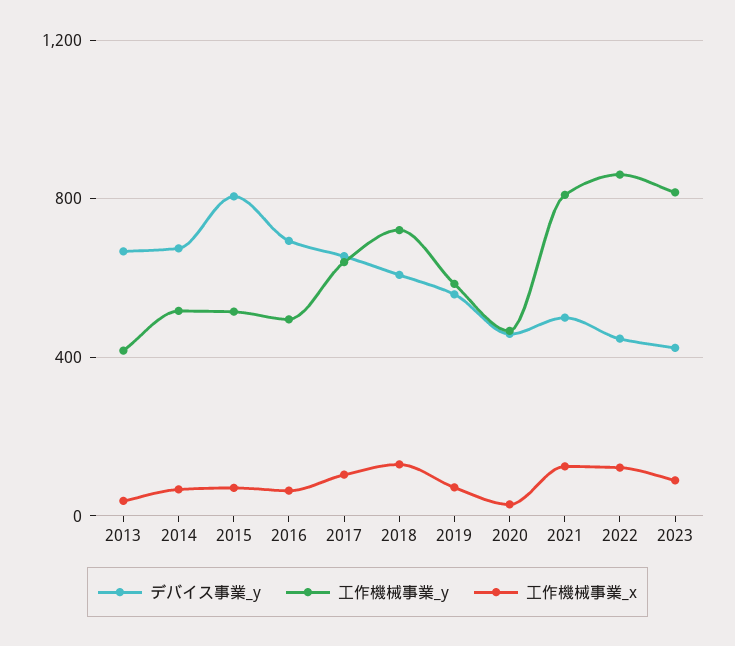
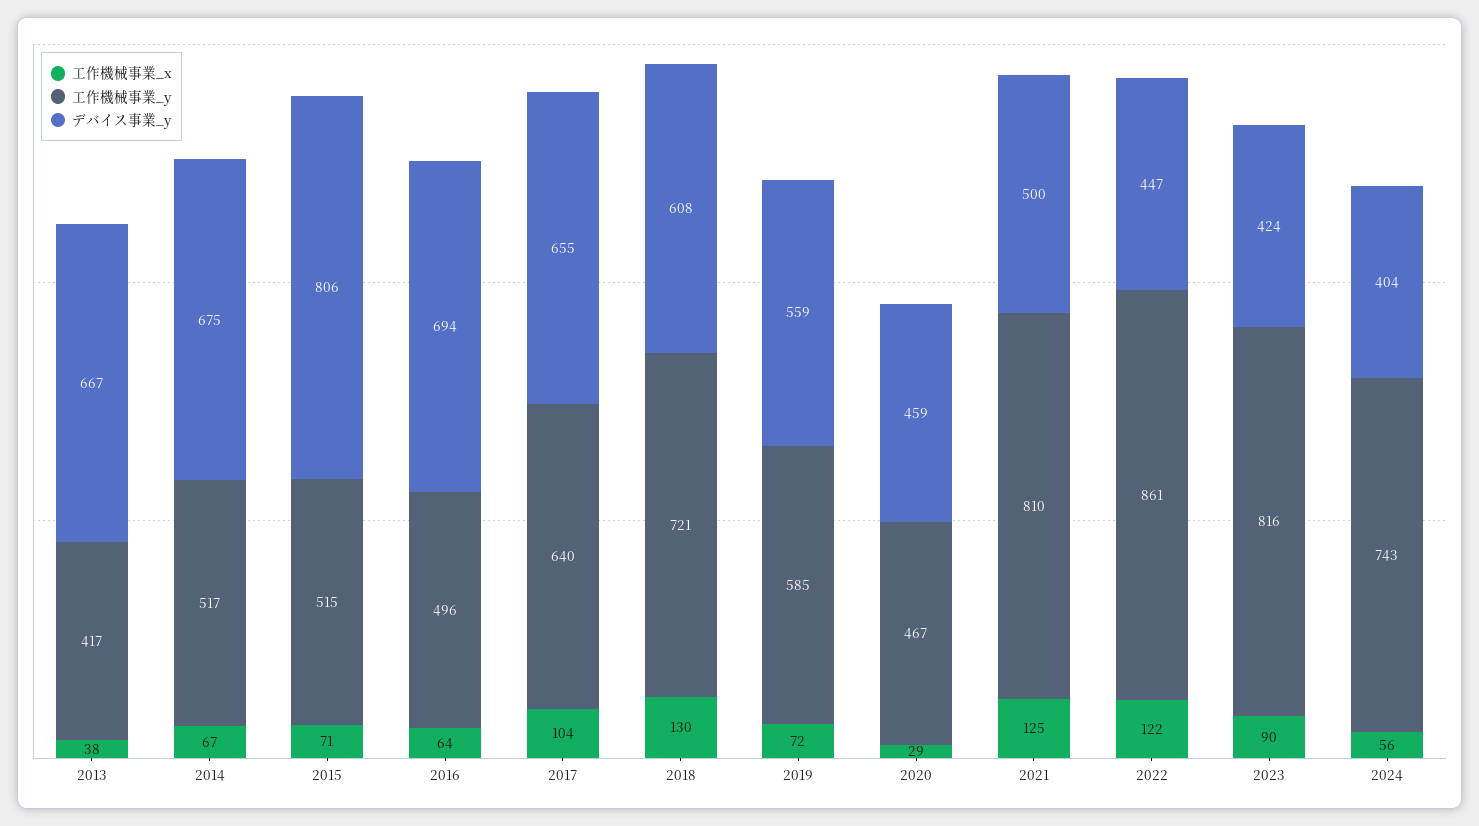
工作機械事業_x, 2024: none -> 56
工作機械事業_y, 2024: none -> 743
デバイス事業_y, 2024: none -> 404

